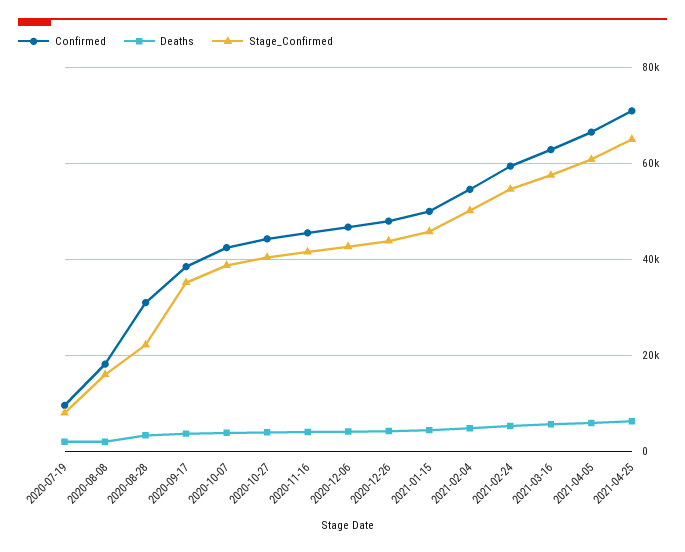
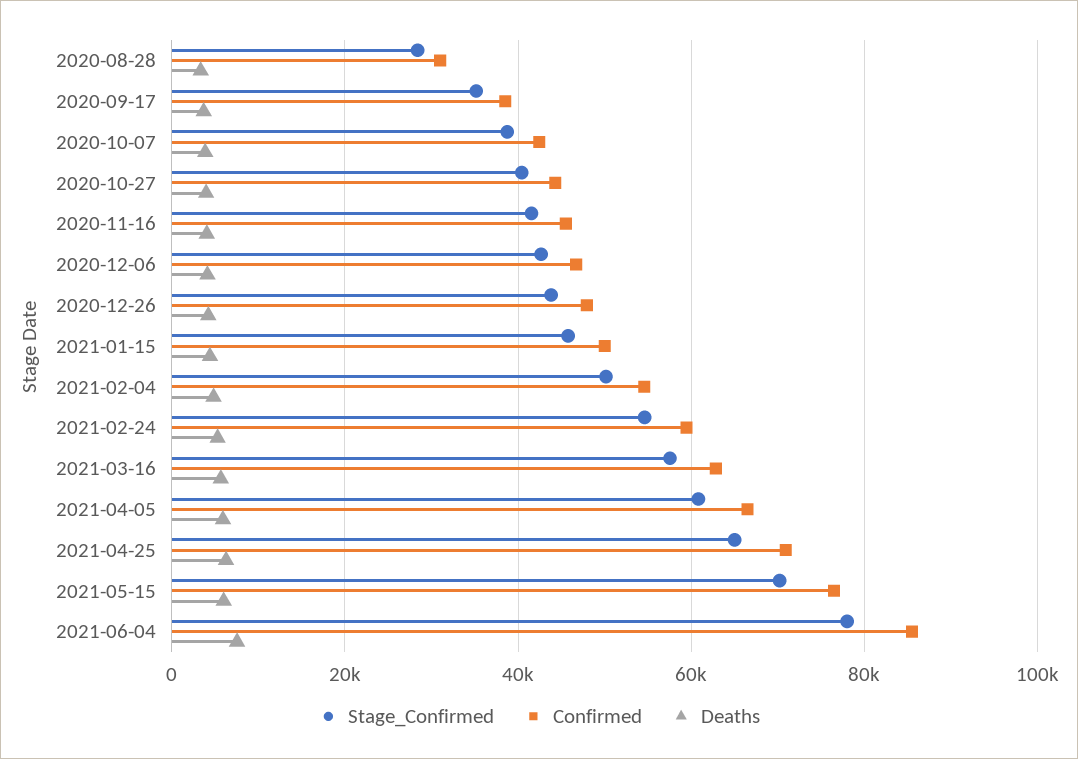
Confirmed, 2020-07-19: 10000 -> none
Deaths, 2020-07-19: 2000 -> none
Stage_Confirmed, 2020-07-19: 8000 -> none
Confirmed, 2020-08-08: 18000 -> none
Deaths, 2020-08-08: 2000 -> none
Stage_Confirmed, 2020-08-08: 16000 -> none
Stage_Confirmed, 2020-08-28: 22000 -> 28000
Stage_Confirmed, 2021-05-15: none -> 70000
Confirmed, 2021-05-15: none -> 76000
Deaths, 2021-05-15: none -> 6000
Stage_Confirmed, 2021-06-04: none -> 78000
Confirmed, 2021-06-04: none -> 86000
Deaths, 2021-06-04: none -> 8000

